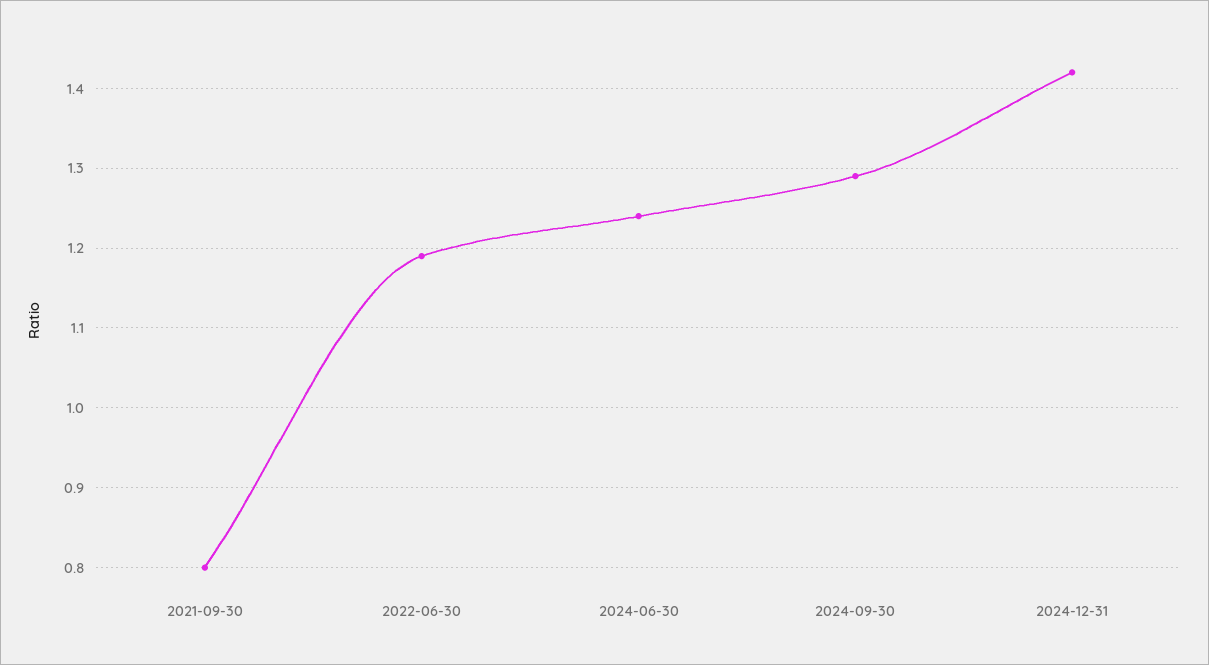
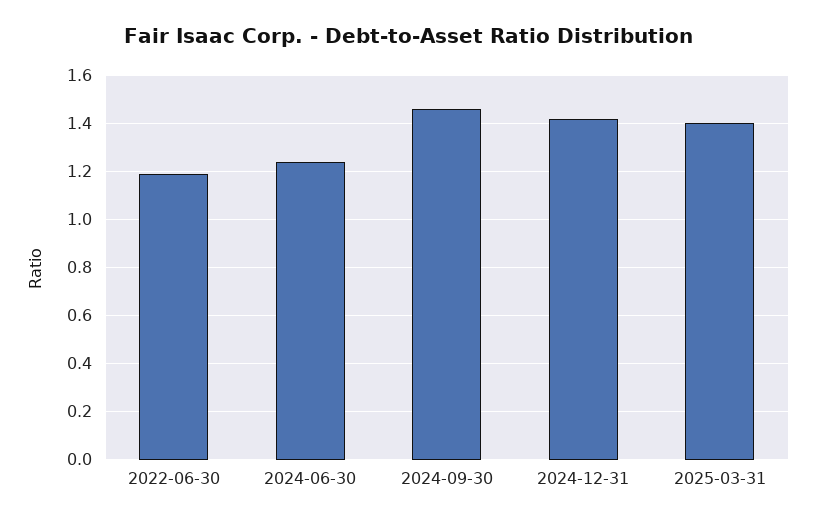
2021-09-30: 0.8 -> none
2024-09-30: 1.29 -> 1.45
2025-03-31: none -> 1.4

